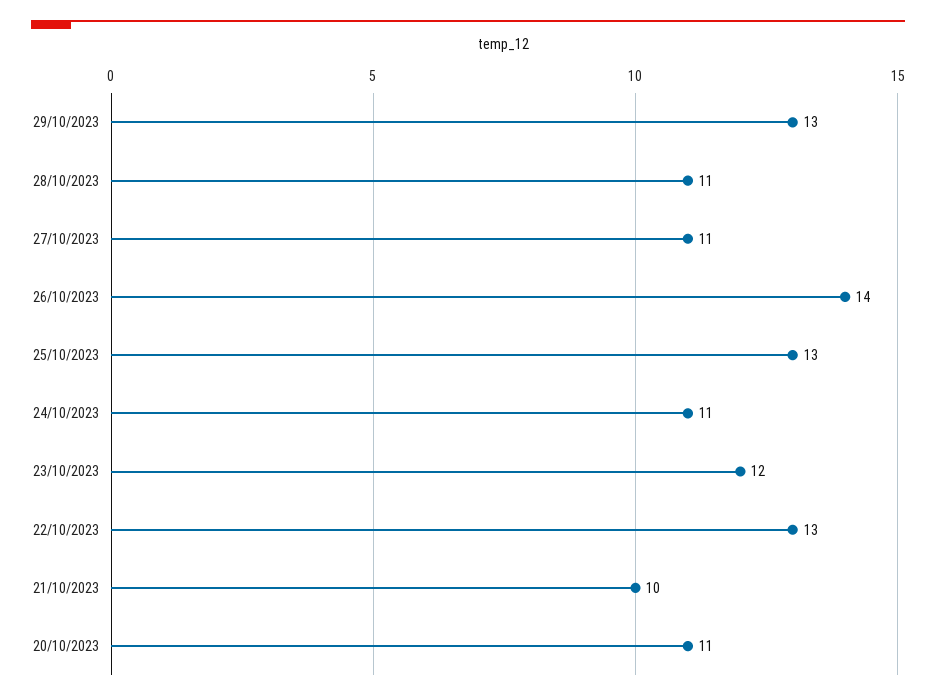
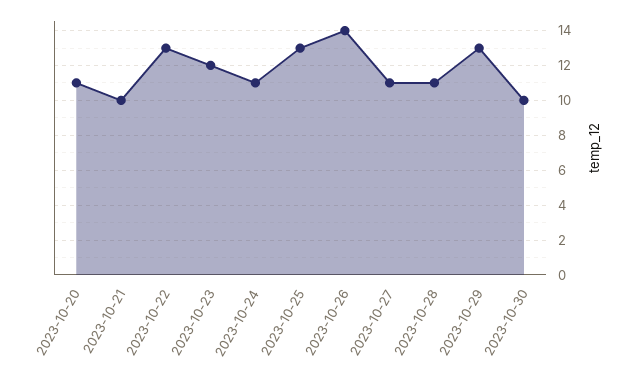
2023-10-30: none -> 10

